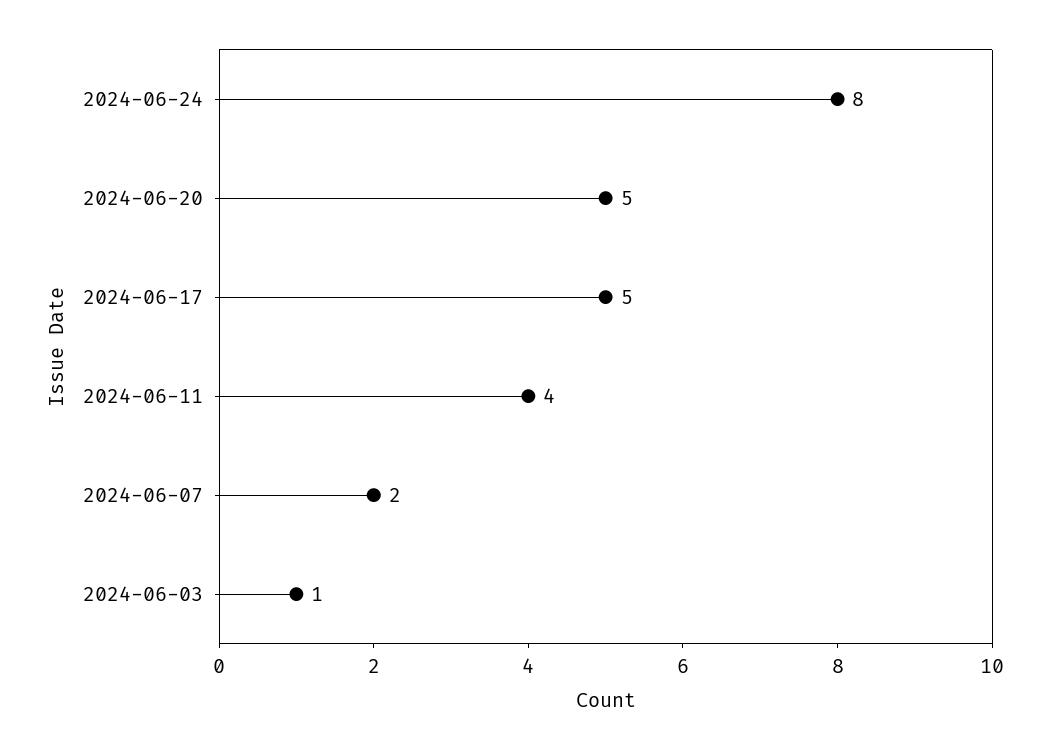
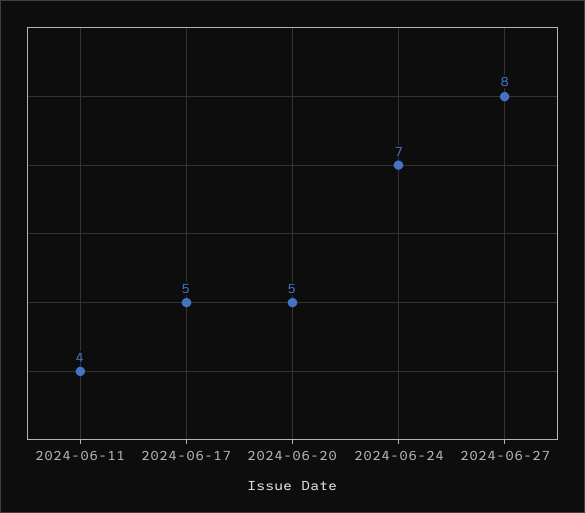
2024-06-24: 8 -> 7
2024-06-07: 2 -> none
2024-06-03: 1 -> none
2024-06-27: none -> 8

